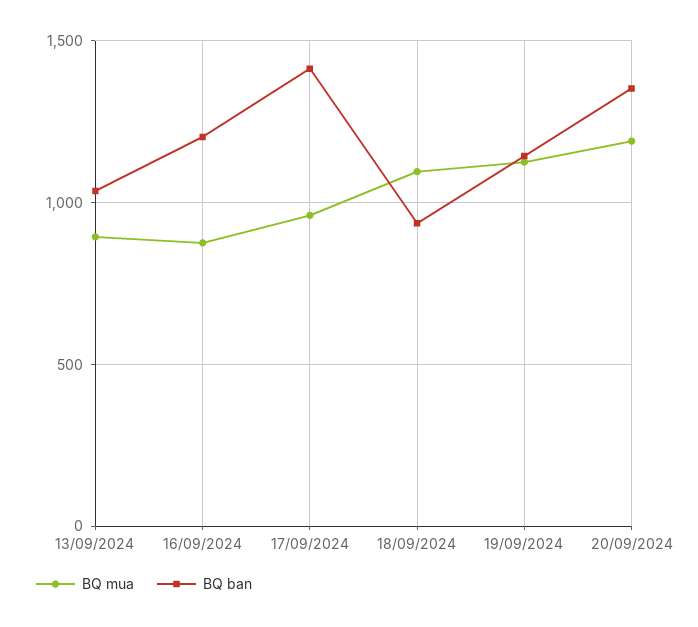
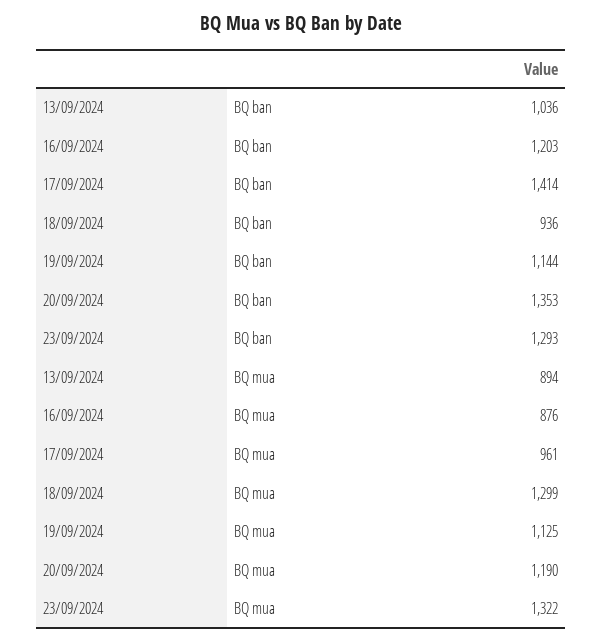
BQ mua, 18/09/2024: 1100 -> 1299
BQ ban, 23/09/2024: none -> 1293
BQ mua, 23/09/2024: none -> 1322

